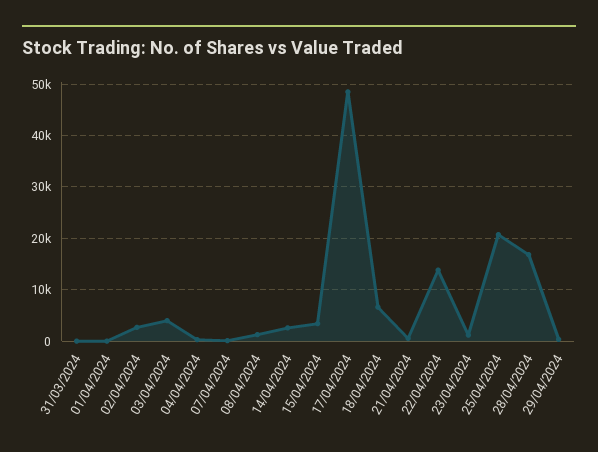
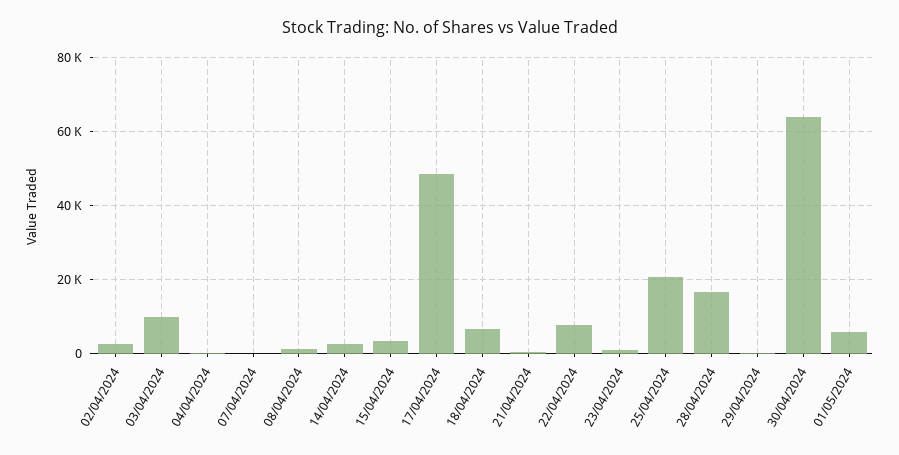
31/03/2024: 0 -> none
01/04/2024: 0 -> none
03/04/2024: 4000 -> 10000
22/04/2024: 14000 -> 8000
30/04/2024: none -> 64000
01/05/2024: none -> 6000

